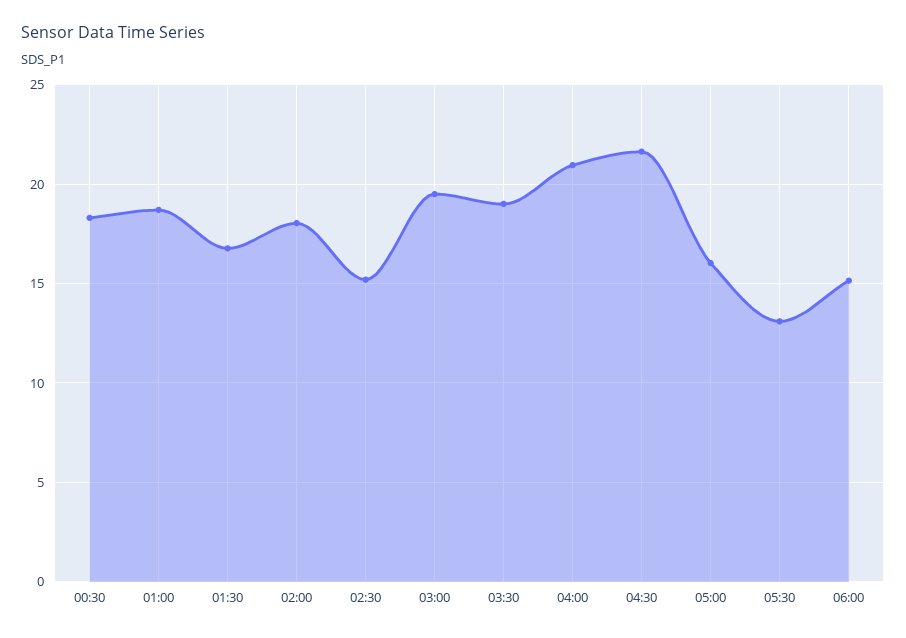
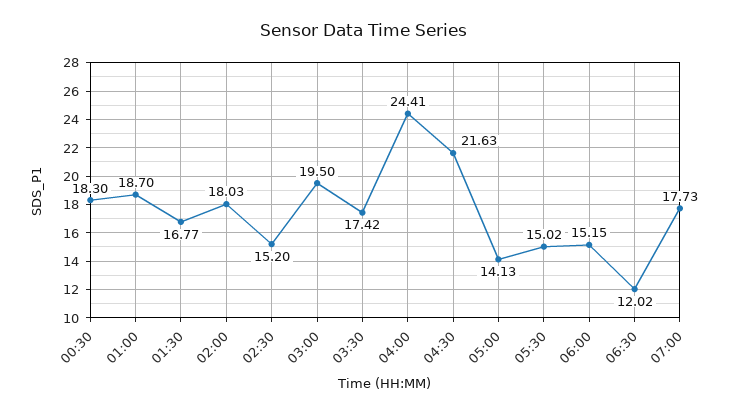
03:30: 19 -> 17.42
04:00: 21 -> 24.41
05:00: 16 -> 14.13
05:30: 13 -> 15.02
06:30: none -> 12.02
07:00: none -> 17.73

